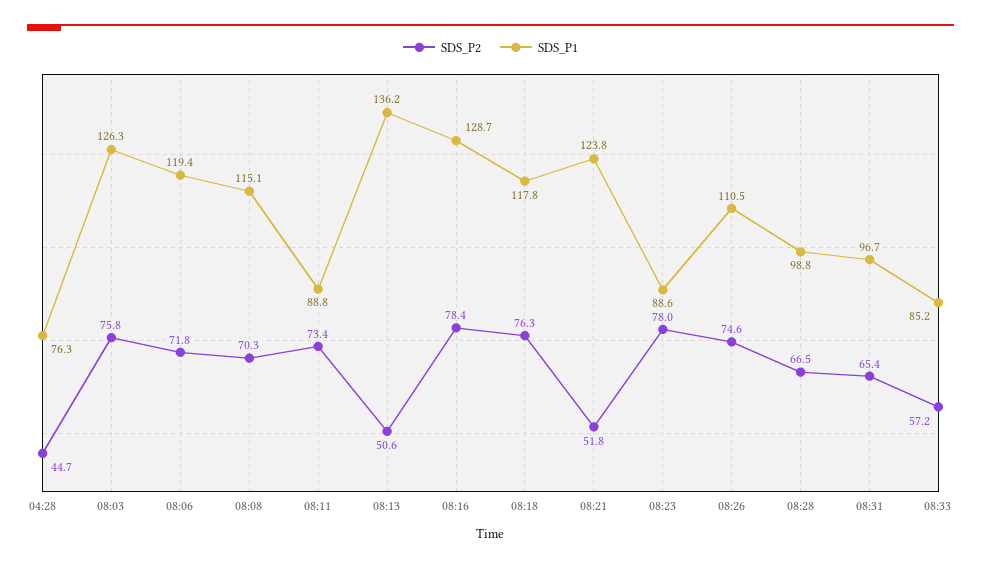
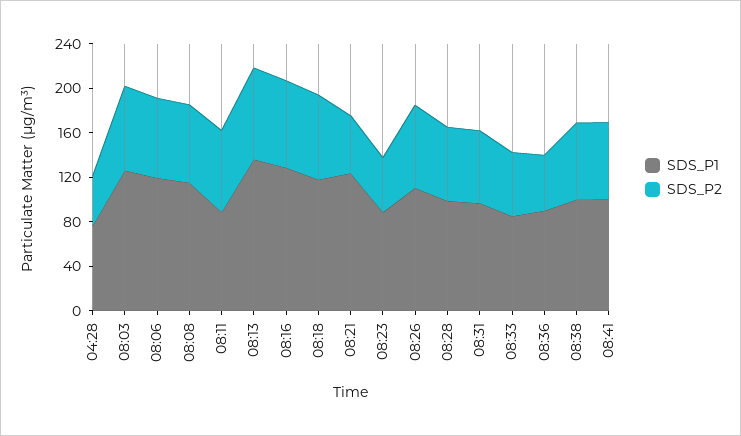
SDS_P2, 08:13: 50.6 -> 80
SDS_P2, 08:23: 78 -> 50
SDS_P1, 08:36: none -> 90
SDS_P2, 08:36: none -> 50
SDS_P1, 08:38: none -> 100
SDS_P2, 08:38: none -> 70
SDS_P1, 08:41: none -> 100
SDS_P2, 08:41: none -> 70

